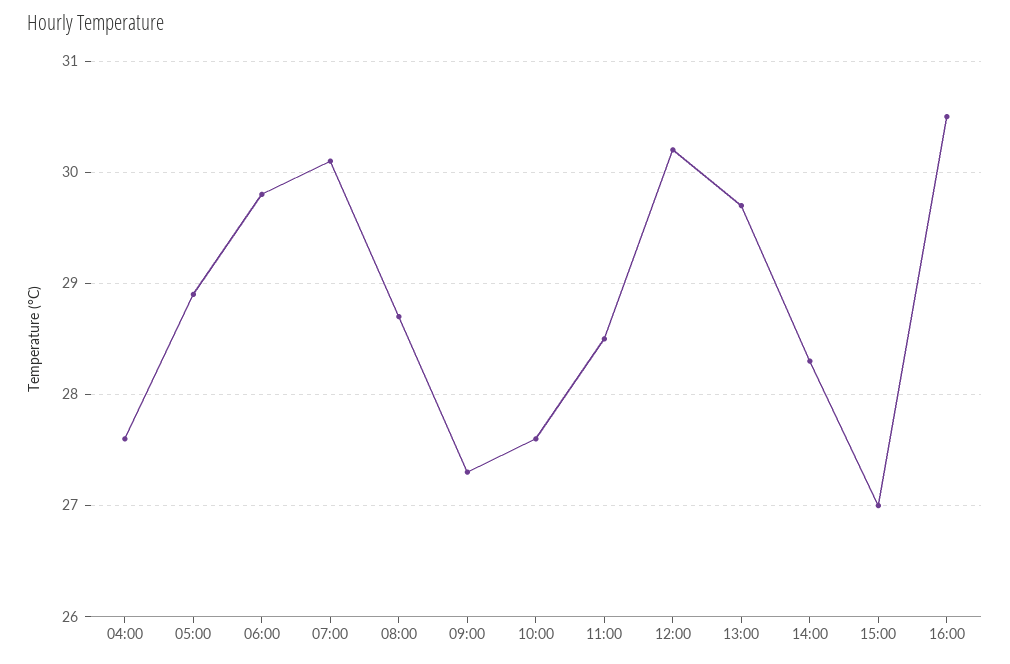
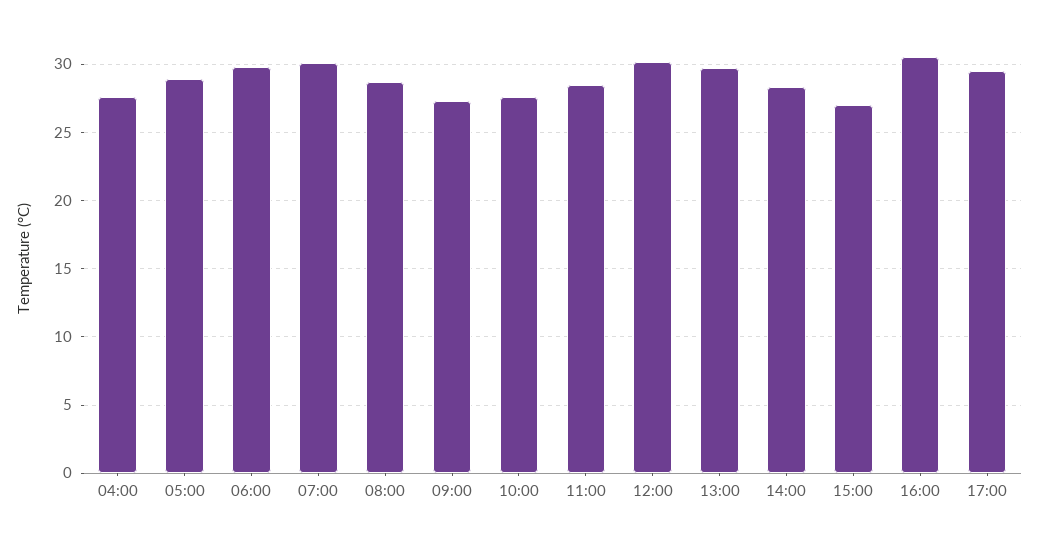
17:00: none -> 29.5

